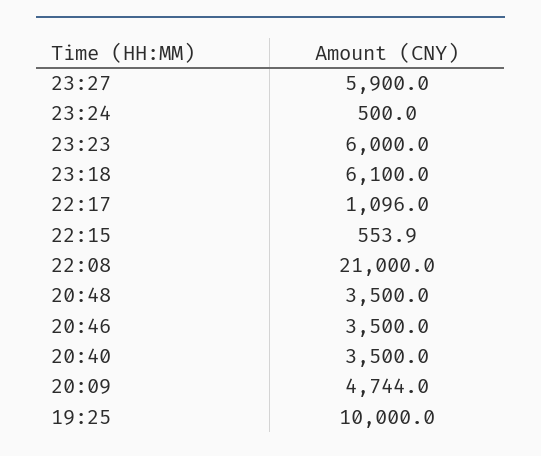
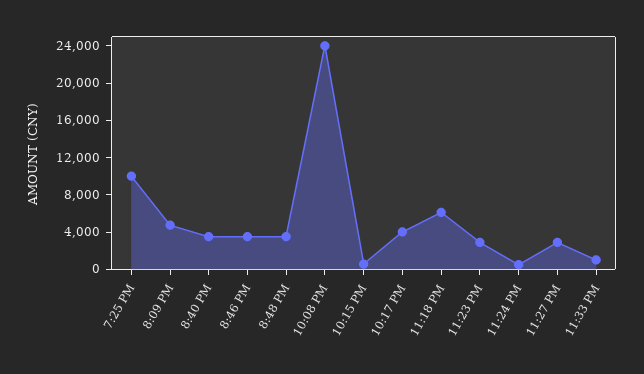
23:27: 5900 -> 3000
23:23: 6000 -> 3000
22:17: 1096 -> 4000
22:08: 21000 -> 24000
11:33 PM: none -> 1000

